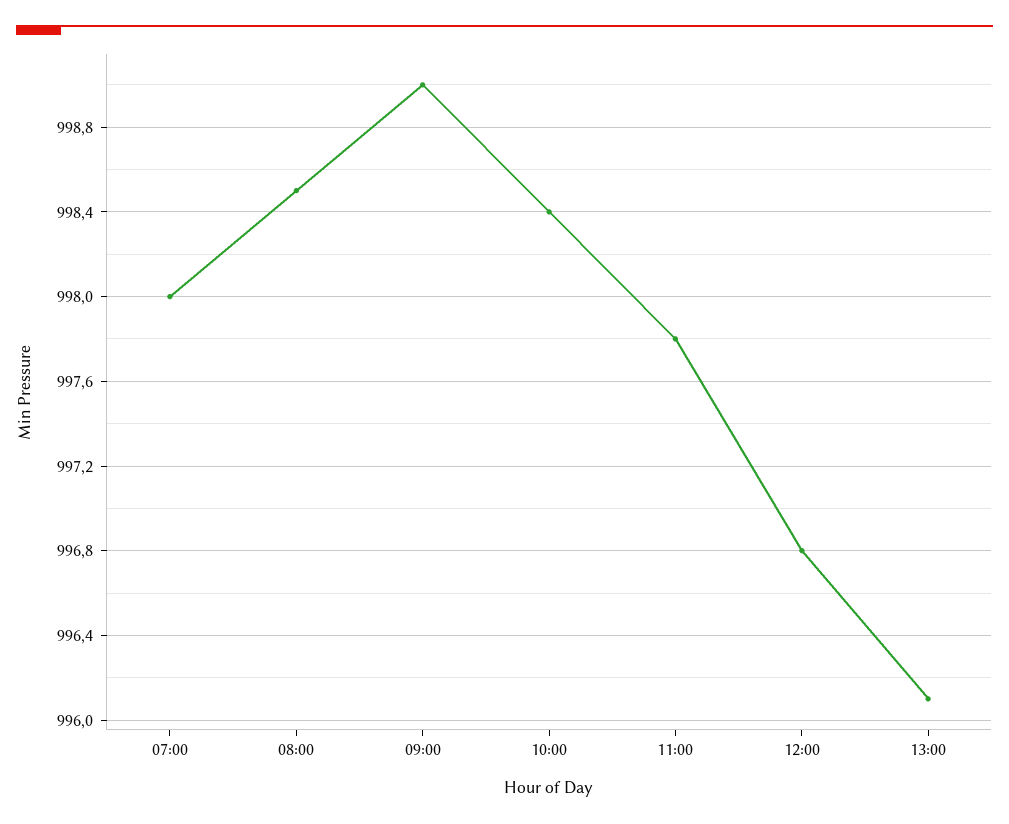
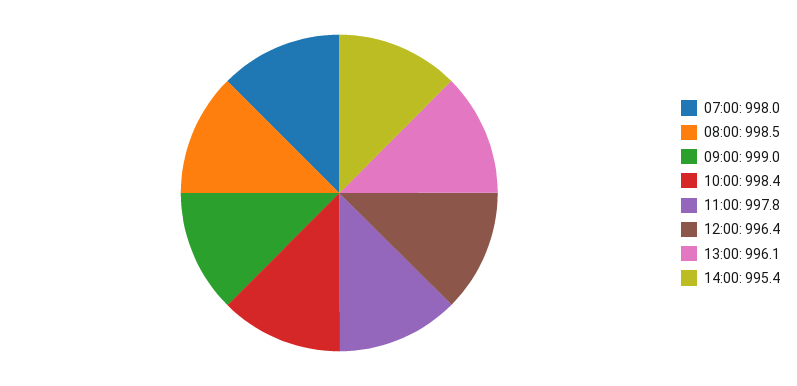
12:00: 996.8 -> 996.4
14:00: none -> 995.4

